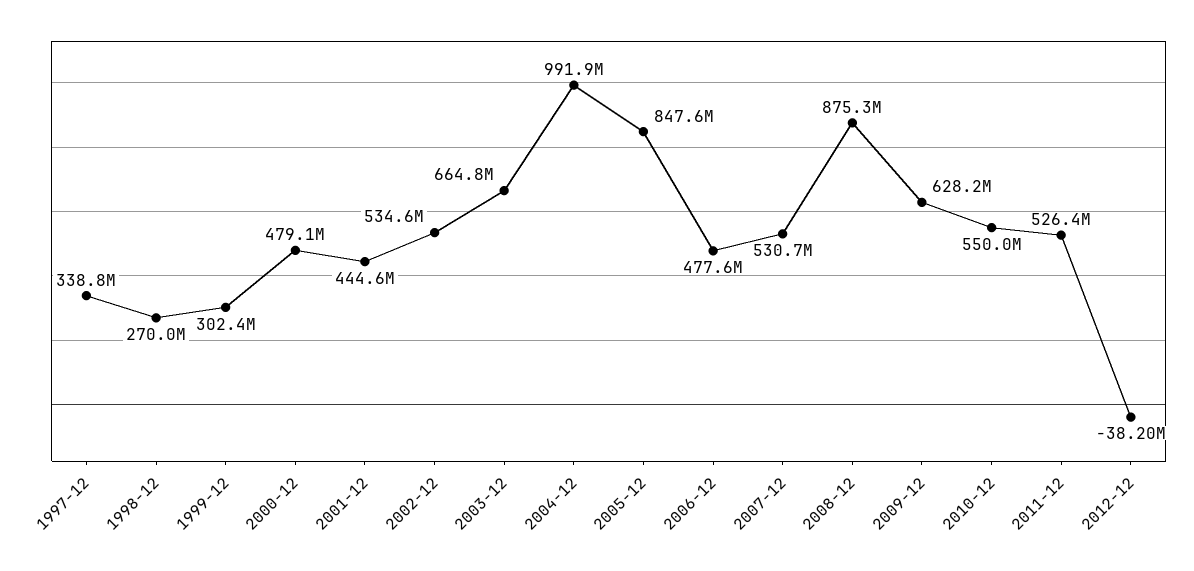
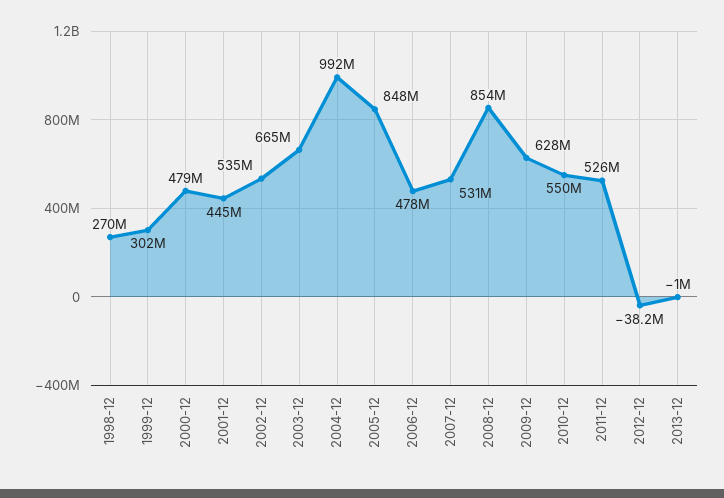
1997-12: 338800000 -> none
2008-12: 875300000 -> 854000000
2013-12: none -> -1000000

